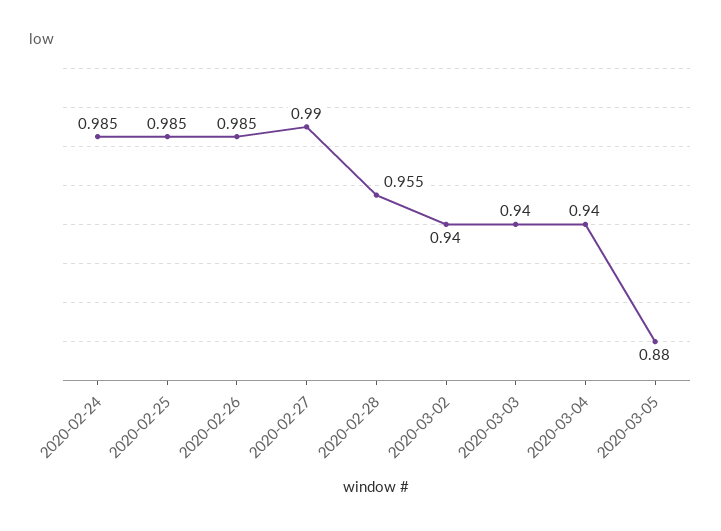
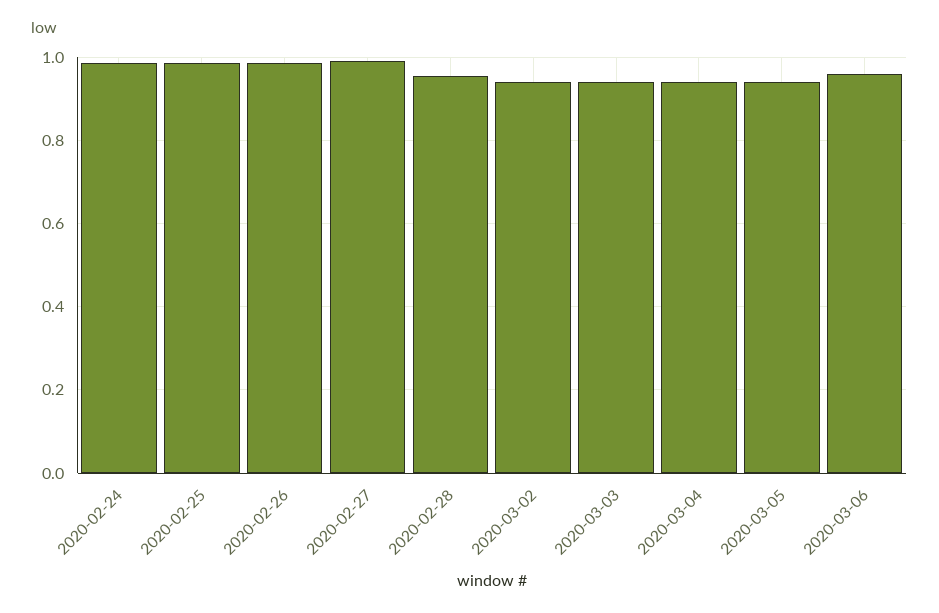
2020-03-05: 0.88 -> 0.94
2020-03-06: none -> 0.96

